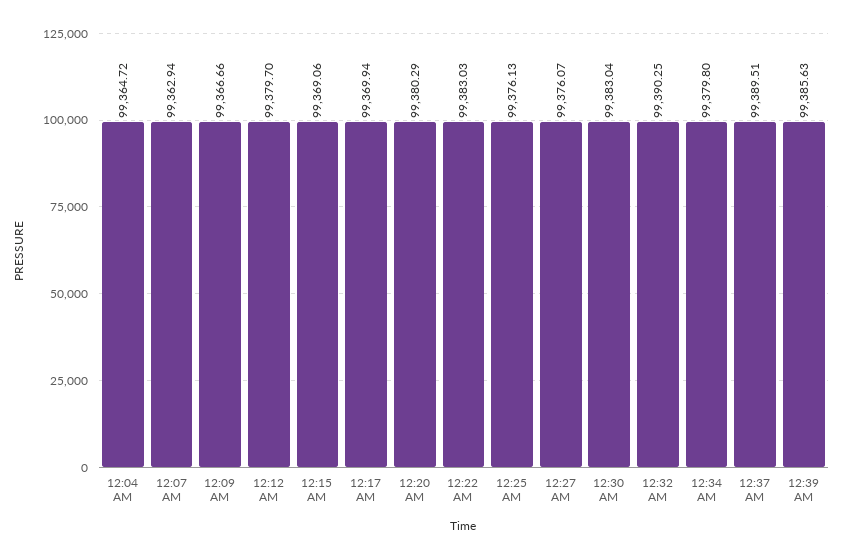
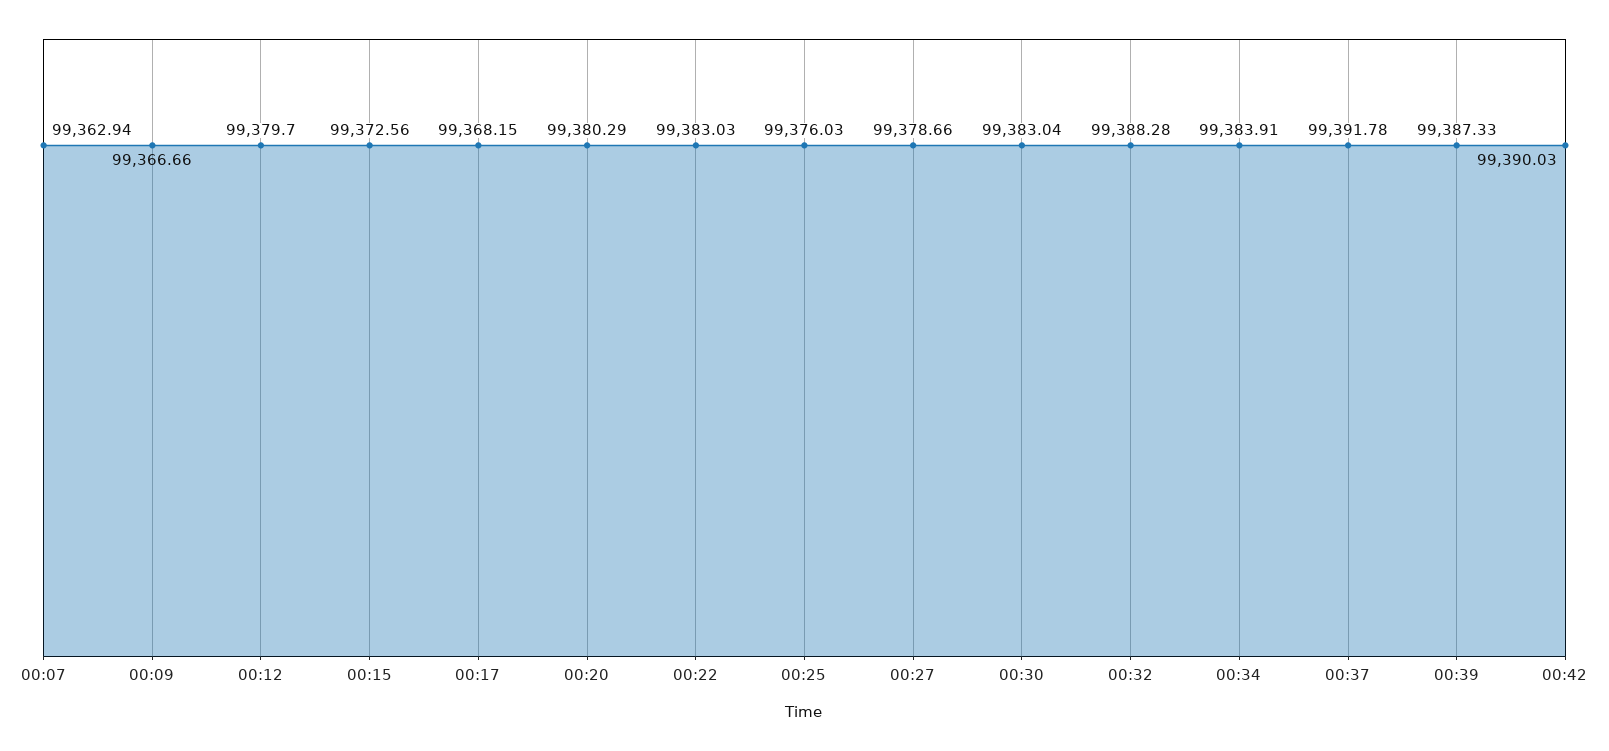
12:04 AM: 99364.72 -> none
12:15 AM: 99369.06 -> 99372.56
12:17 AM: 99369.94 -> 99368.15
12:25 AM: 99376.13 -> 99376.03
12:27 AM: 99376.07 -> 99378.66
12:32 AM: 99390.25 -> 99388.28
12:34 AM: 99379.8 -> 99383.91
12:37 AM: 99389.51 -> 99391.78
12:39 AM: 99385.63 -> 99387.33
00:42: none -> 99390.03

